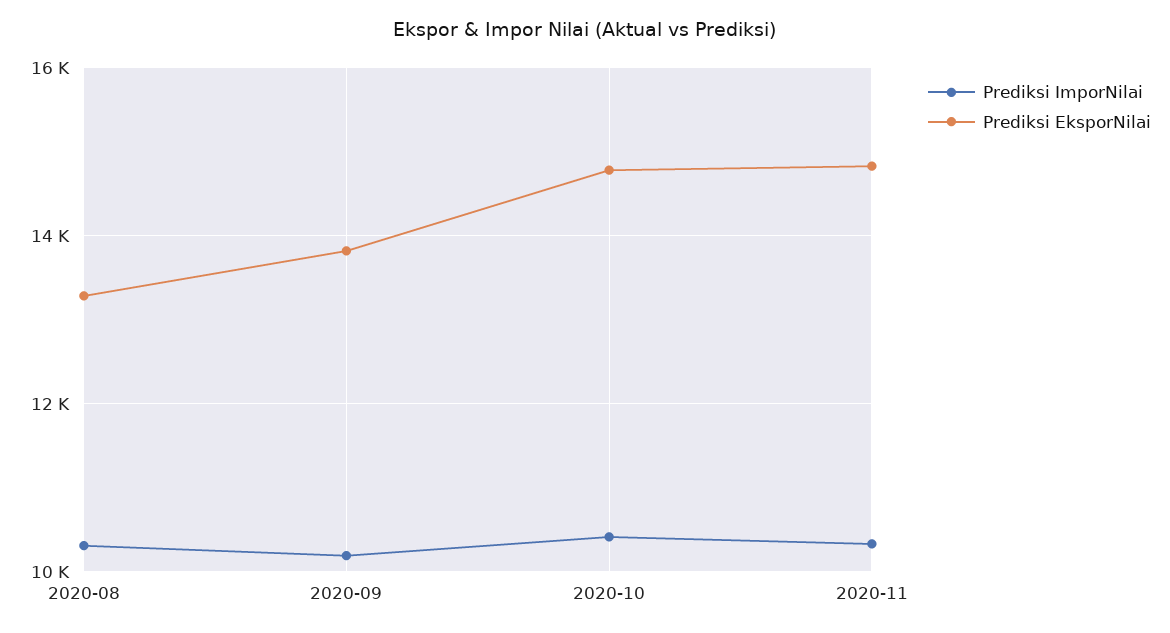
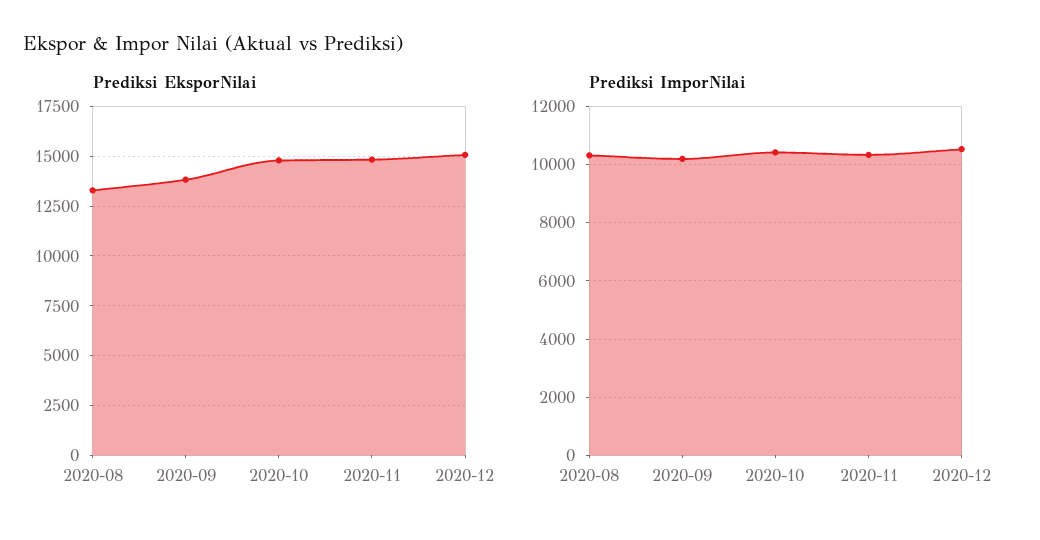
Prediksi EksporNilai, 2020-12: none -> 15000
Prediksi ImporNilai, 2020-12: none -> 10500

